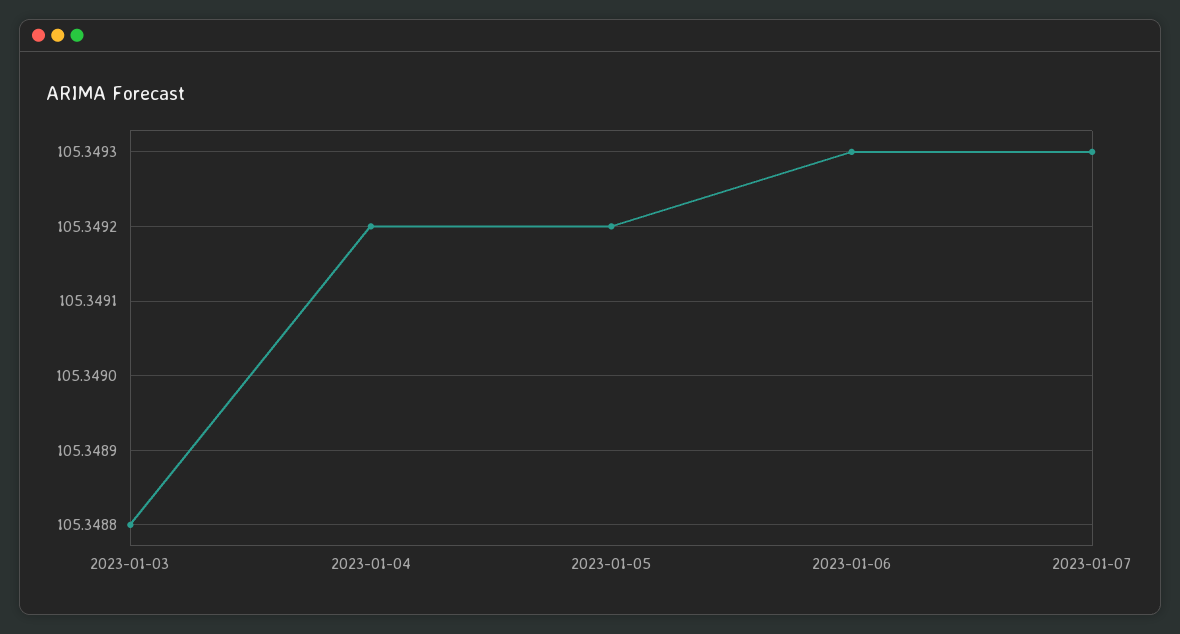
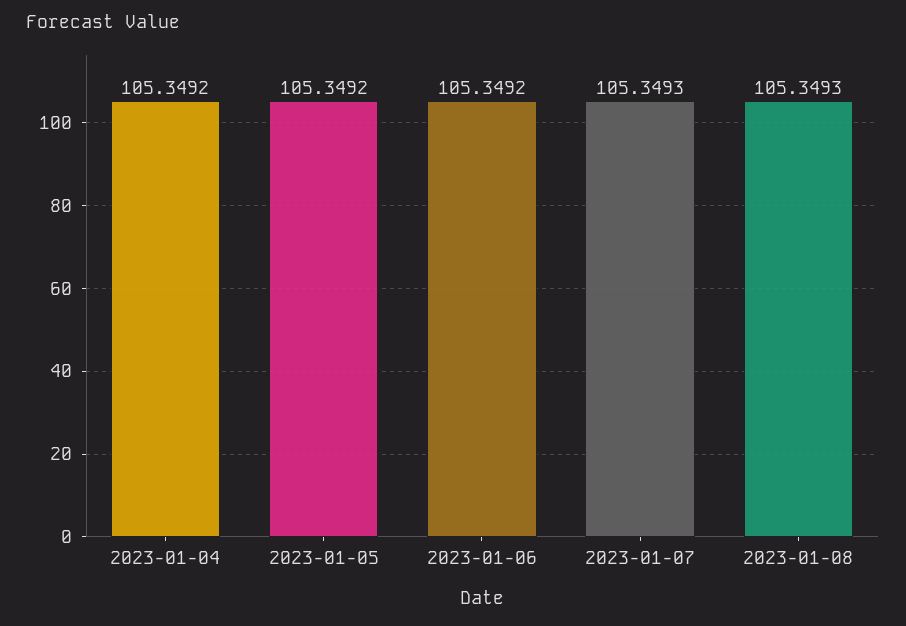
2023-01-03: 105.3488 -> none
2023-01-06: 105.3493 -> 105.3492
2023-01-08: none -> 105.3493

